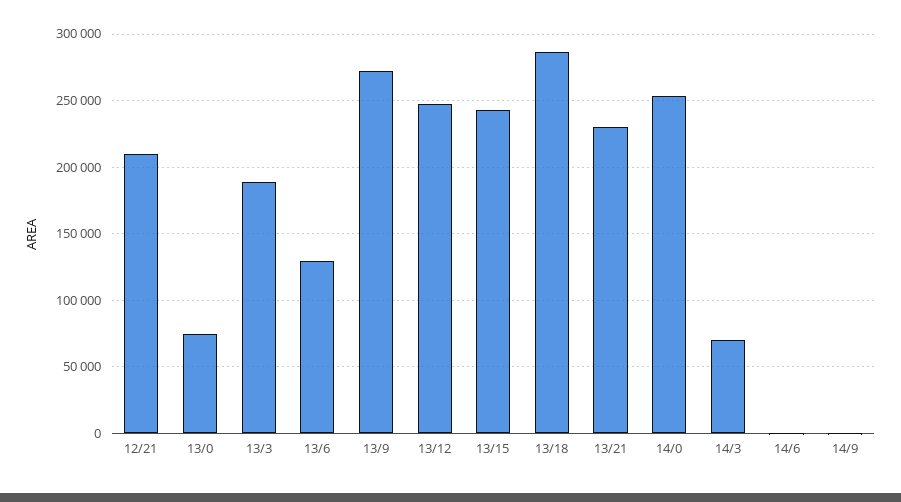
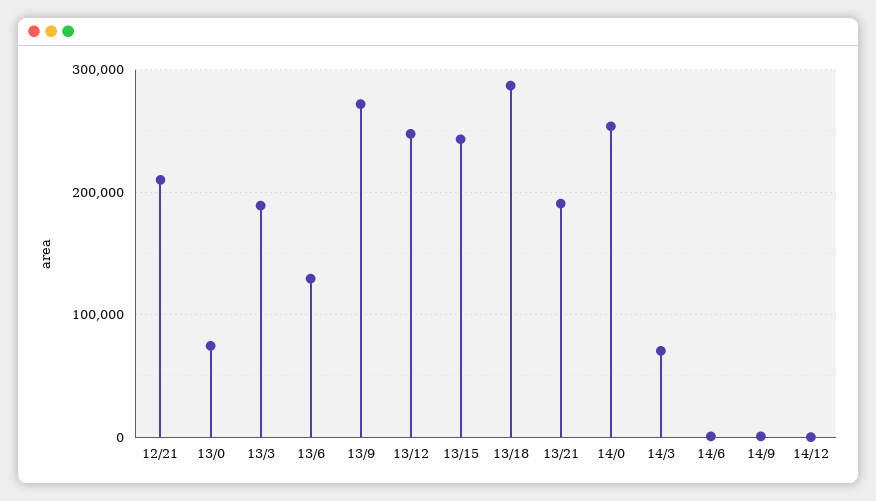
13/21: 230000 -> 190000
14/12: none -> 0

